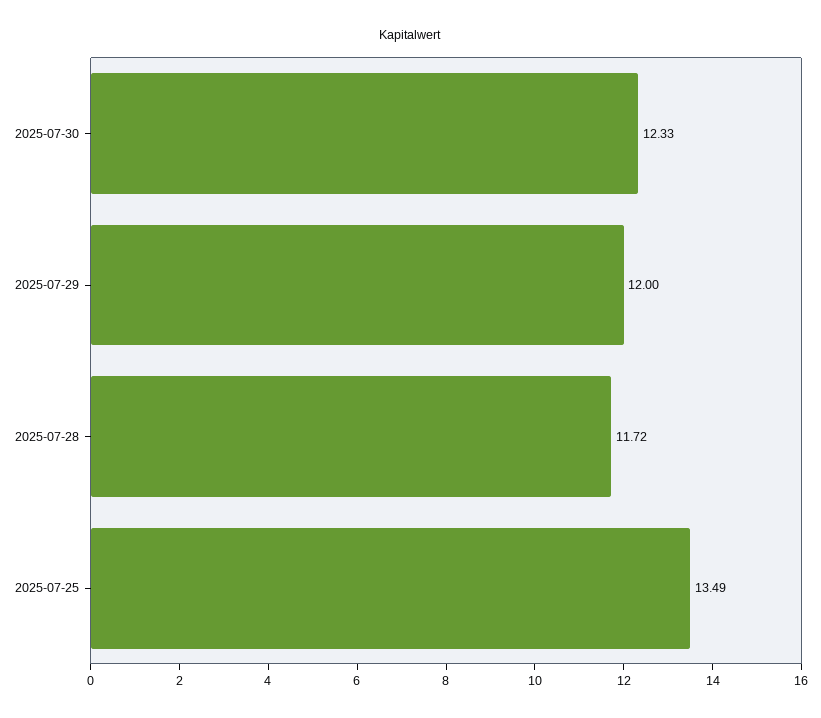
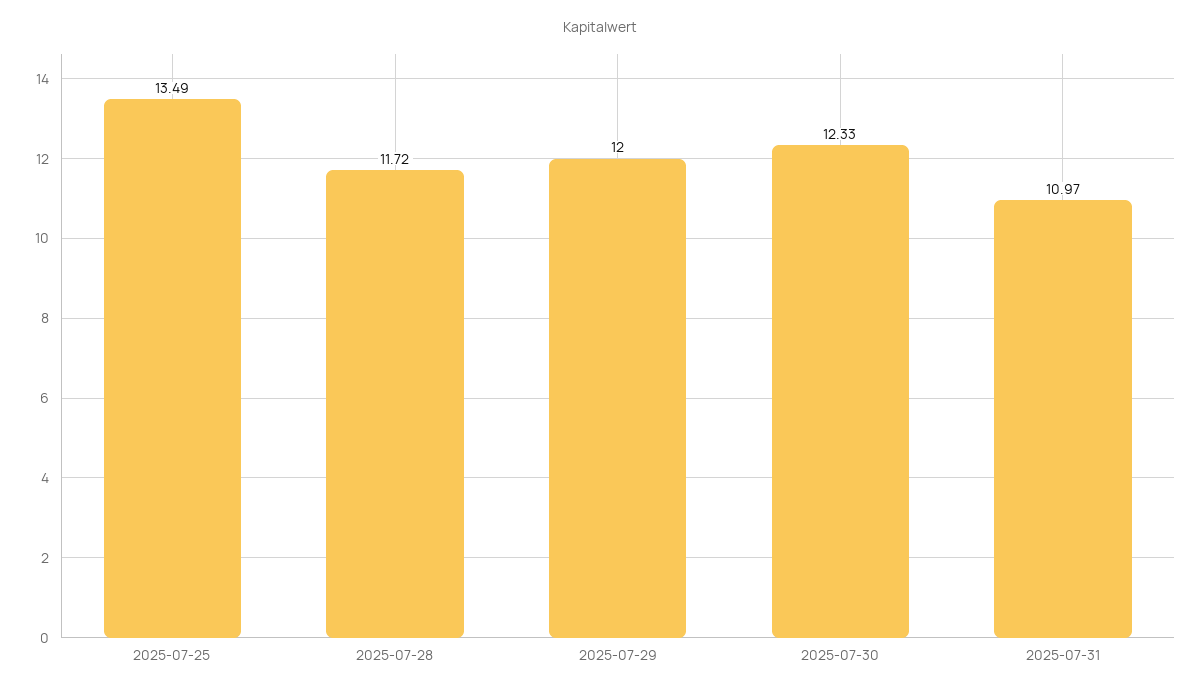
2025-07-31: none -> 10.97

